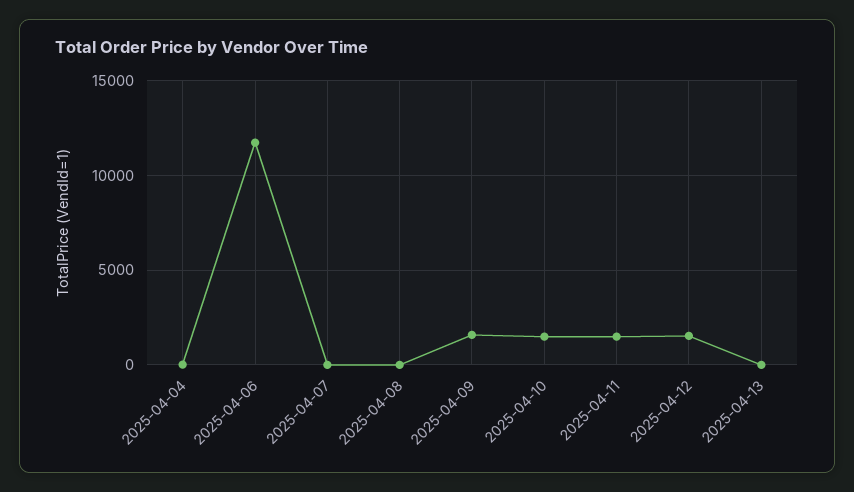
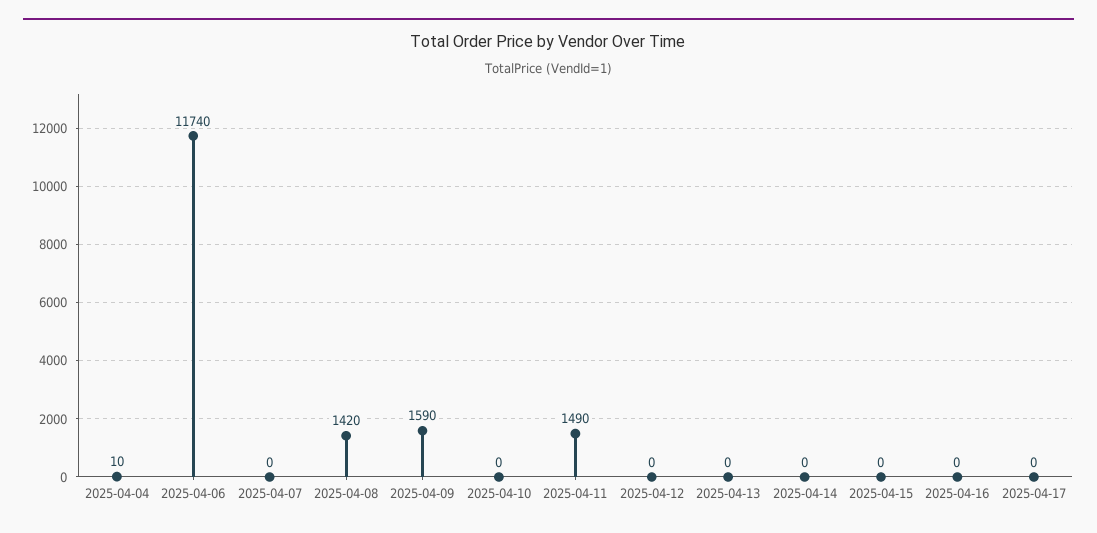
2025-04-08: 0 -> 1420
2025-04-10: 1500 -> 0
2025-04-12: 1500 -> 0
2025-04-14: none -> 0
2025-04-15: none -> 0
2025-04-16: none -> 0
2025-04-17: none -> 0

